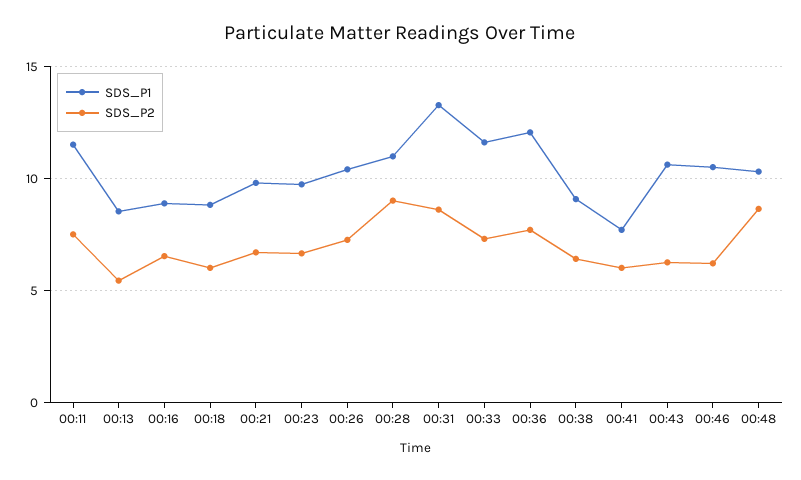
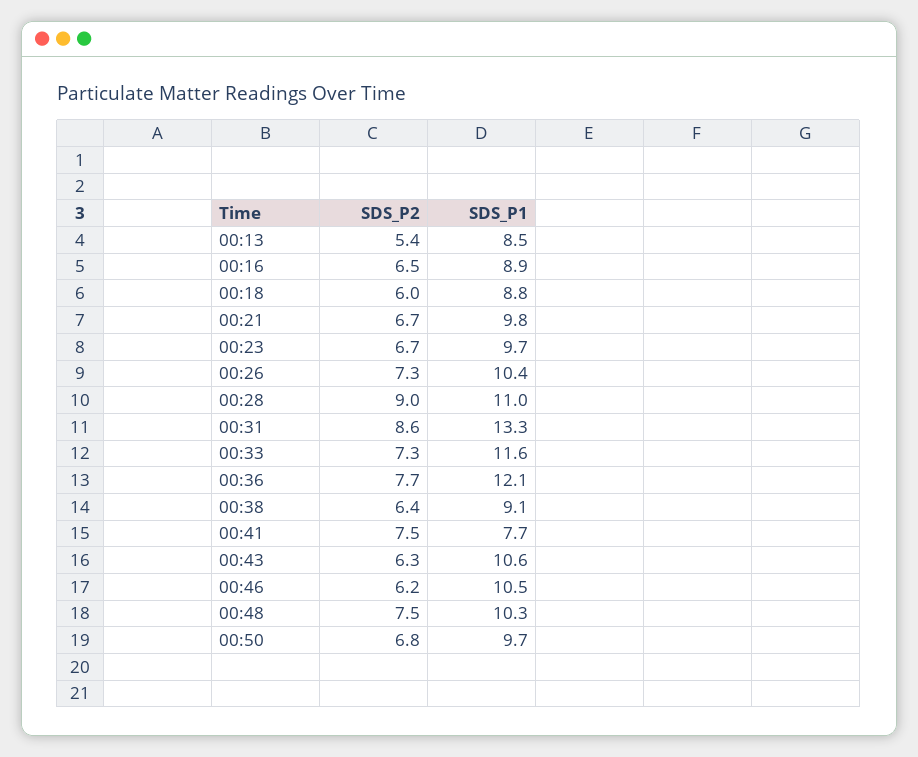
SDS_P1, 00:11: 11.5 -> none
SDS_P2, 00:11: 7.5 -> none
SDS_P2, 00:41: 6 -> 7.5
SDS_P2, 00:48: 8.5 -> 7.5
SDS_P2, 00:50: none -> 6.8
SDS_P1, 00:50: none -> 9.7

